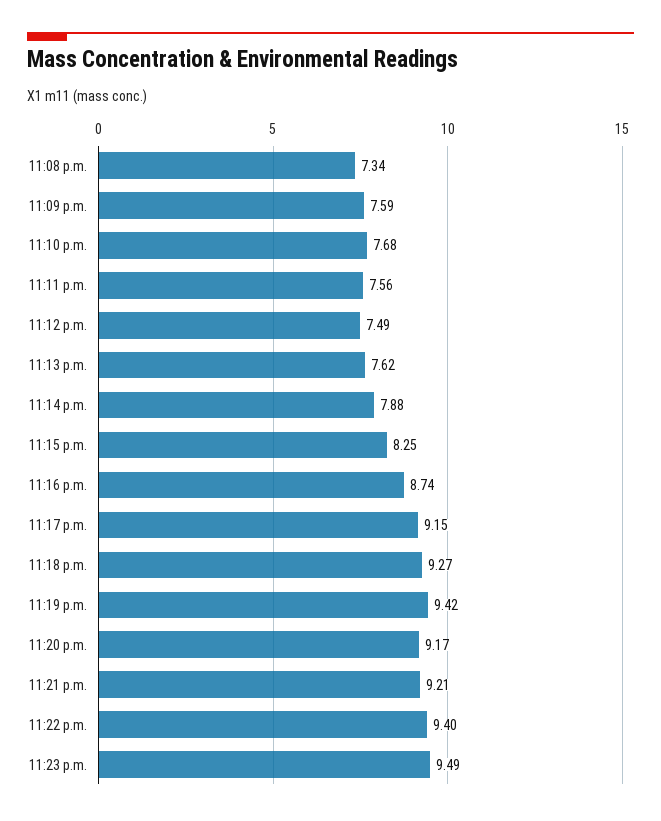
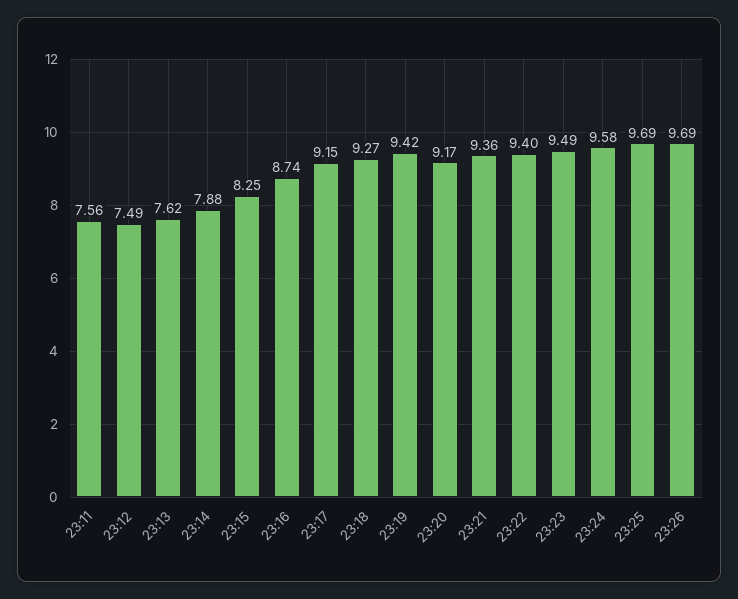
11:08 p.m.: 7.34 -> none
11:09 p.m.: 7.59 -> none
11:10 p.m.: 7.68 -> none
11:21 p.m.: 9.21 -> 9.36
23:24: none -> 9.58
23:25: none -> 9.69
23:26: none -> 9.69

